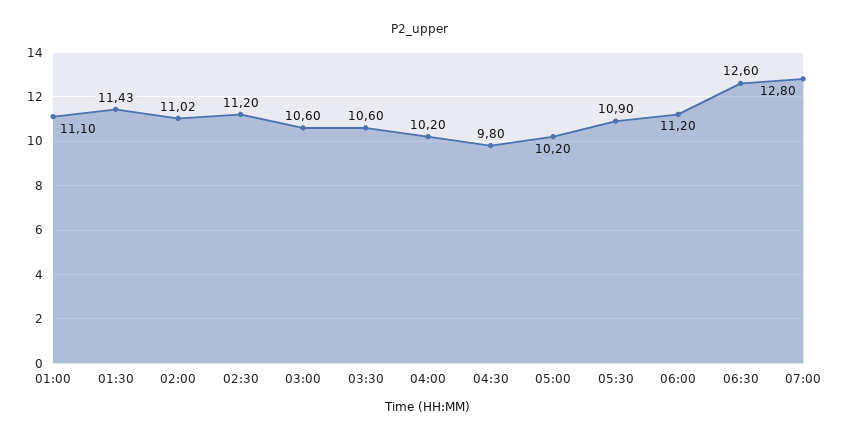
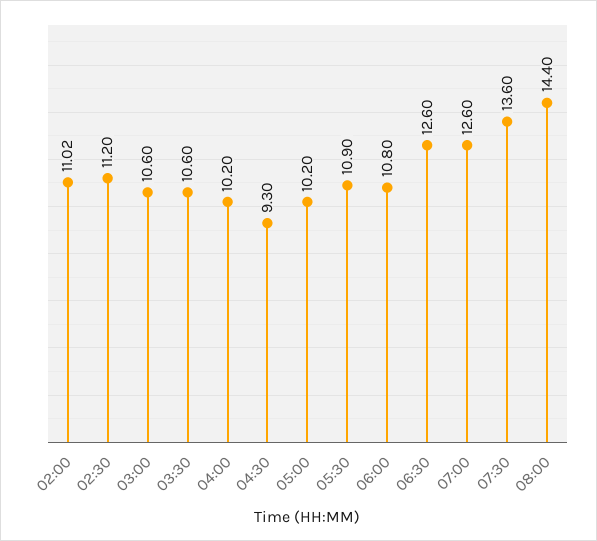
01:00: 11.1 -> none
01:30: 11.43 -> none
04:30: 9.8 -> 9.3
06:00: 11.2 -> 10.8
07:00: 12.8 -> 12.6
07:30: none -> 13.6
08:00: none -> 14.4

